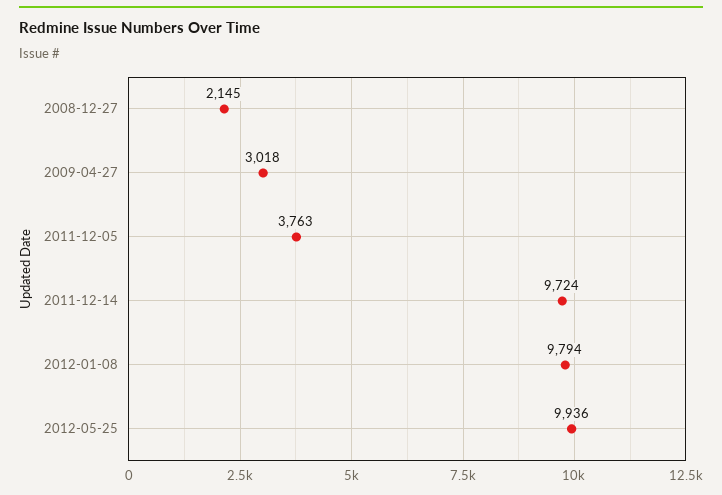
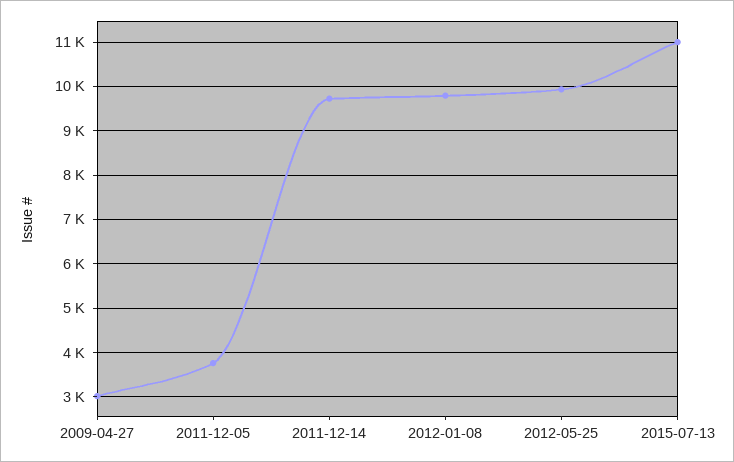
2008-12-27: 2145 -> none
2015-07-13: none -> 11000

